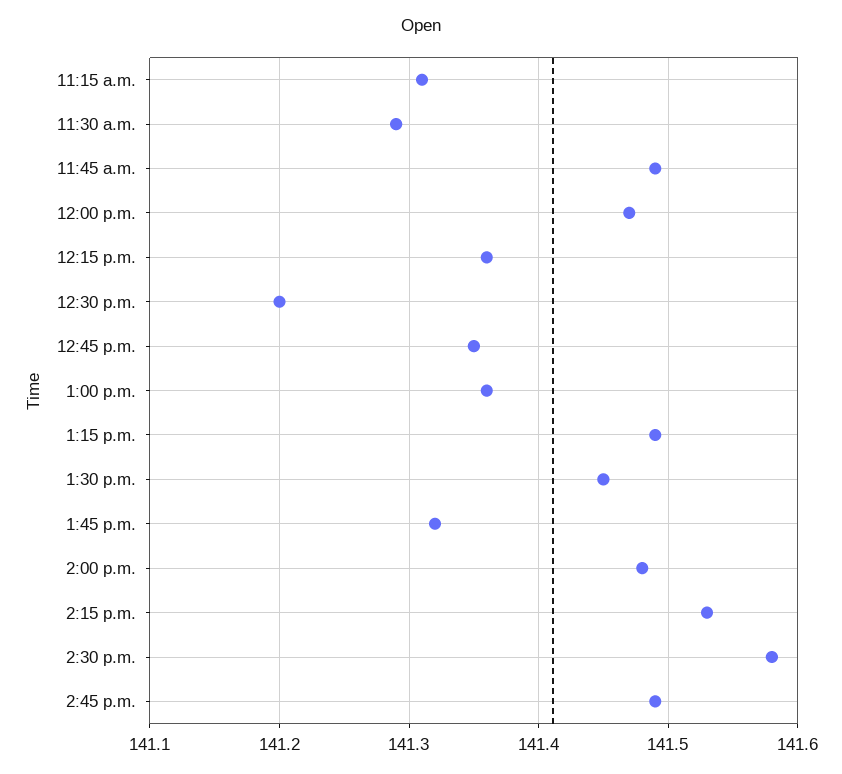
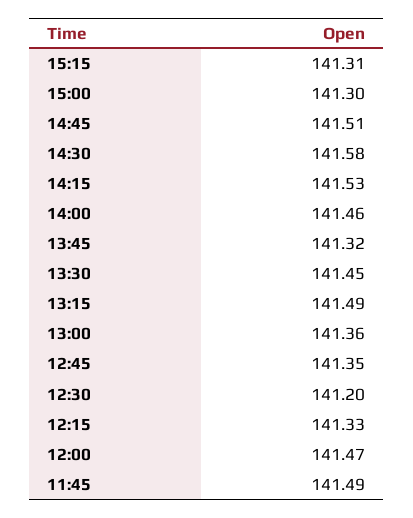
11:15 a.m.: 141.31 -> none
11:30 a.m.: 141.29 -> none
12:15 p.m.: 141.36 -> 141.33
2:00 p.m.: 141.48 -> 141.46
2:45 p.m.: 141.49 -> 141.51
15:15: none -> 141.31
15:00: none -> 141.3

